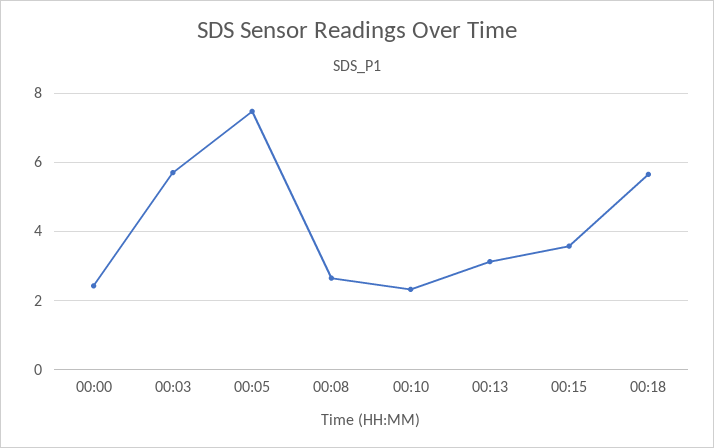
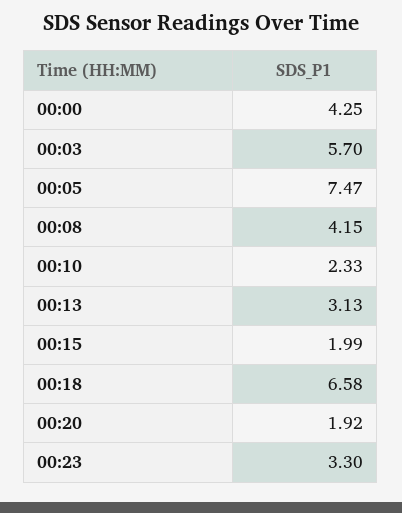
00:00: 2.4 -> 4.25
00:08: 2.6 -> 4.15
00:15: 3.6 -> 1.99
00:18: 5.6 -> 6.58
00:20: none -> 1.92
00:23: none -> 3.3

